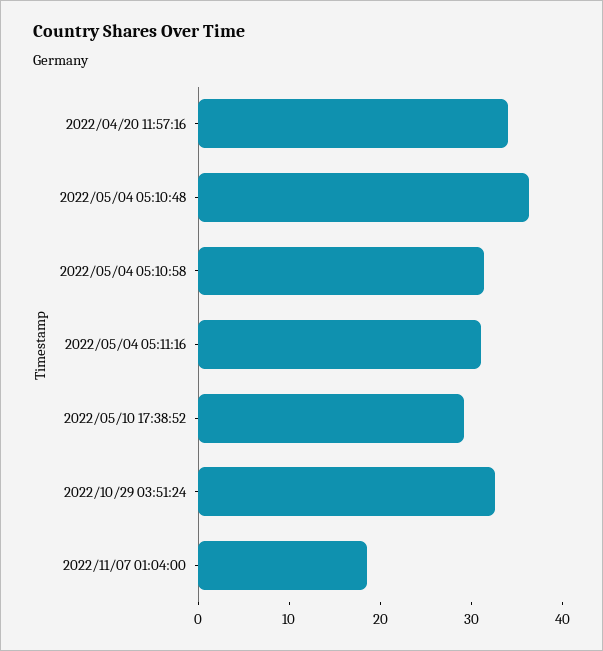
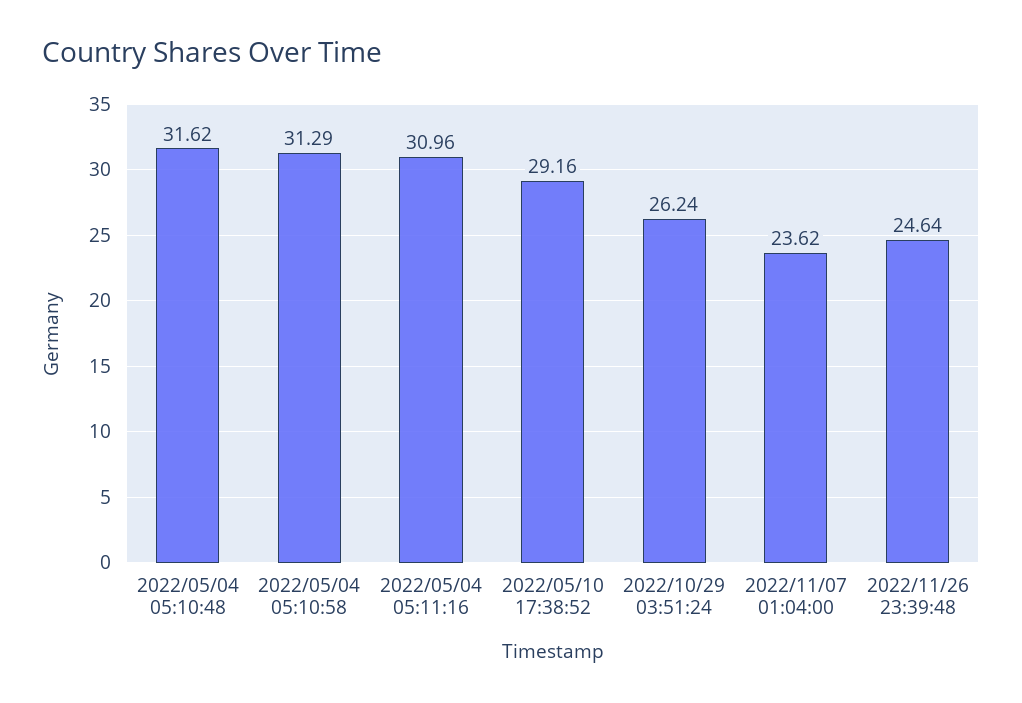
2022/04/20 11:57:16: 34 -> none
2022/05/04 05:10:48: 36 -> 31.62
2022/10/29 03:51:24: 32 -> 26.24
2022/11/07 01:04:00: 18 -> 23.62
2022/11/26 23:39:48: none -> 24.64

